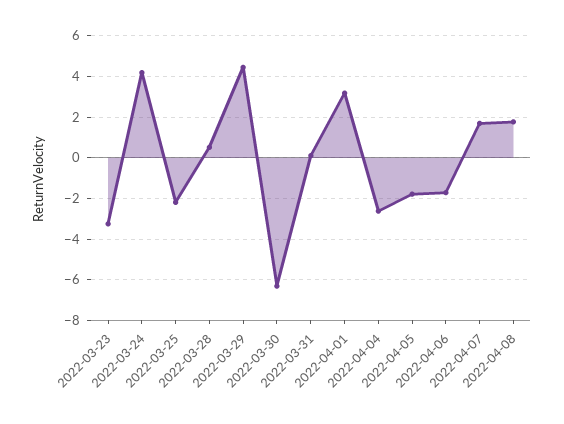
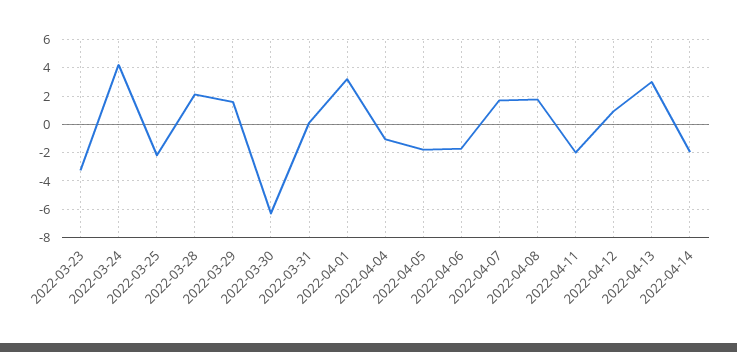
2022-03-28: 0.5 -> 2
2022-03-29: 4.5 -> 1.5
2022-04-04: -2.5 -> -1
2022-04-11: none -> -2
2022-04-12: none -> 1
2022-04-13: none -> 3
2022-04-14: none -> -2

